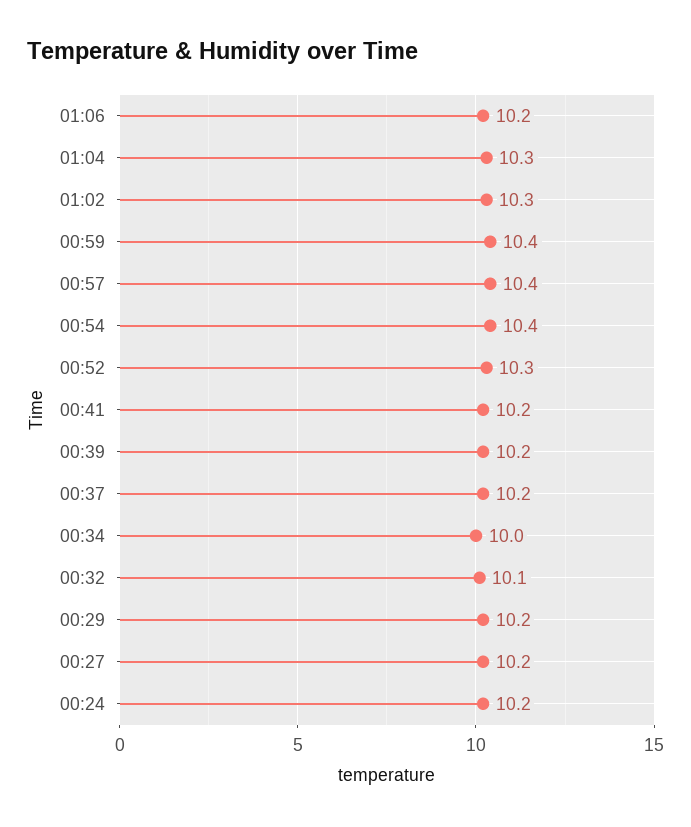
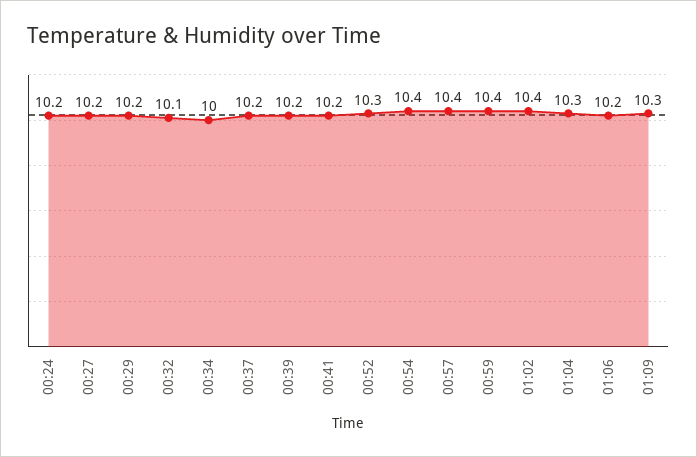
01:02: 10.3 -> 10.4
01:09: none -> 10.3

